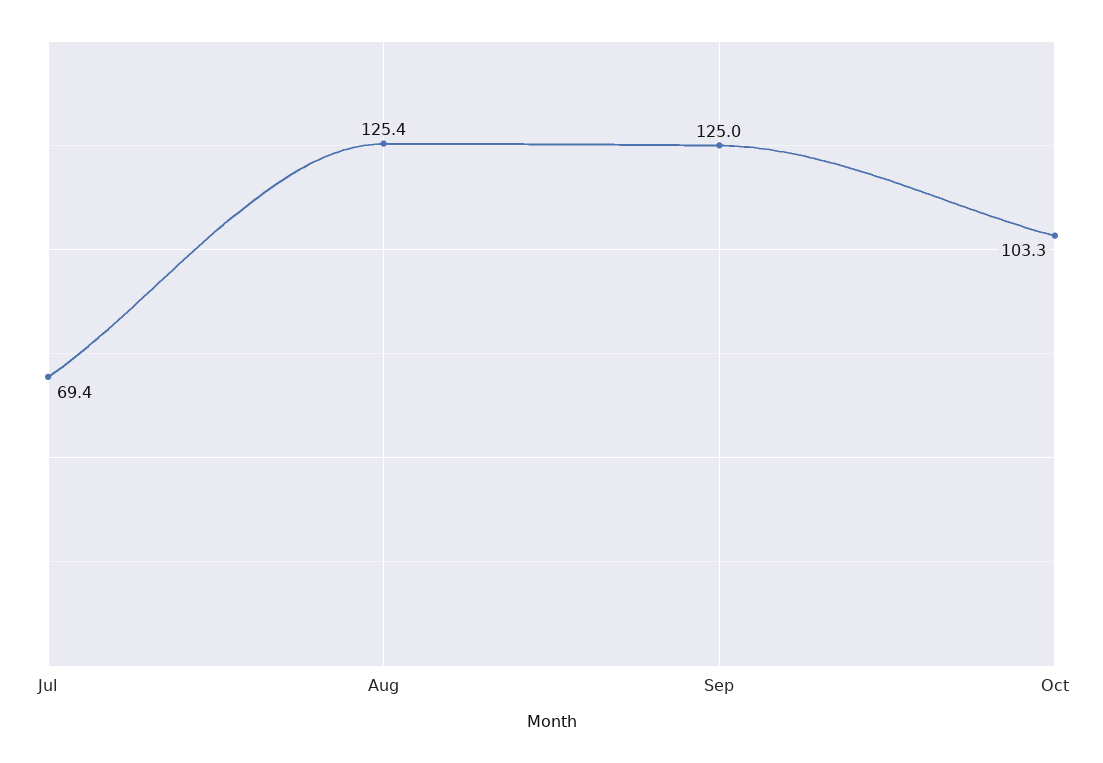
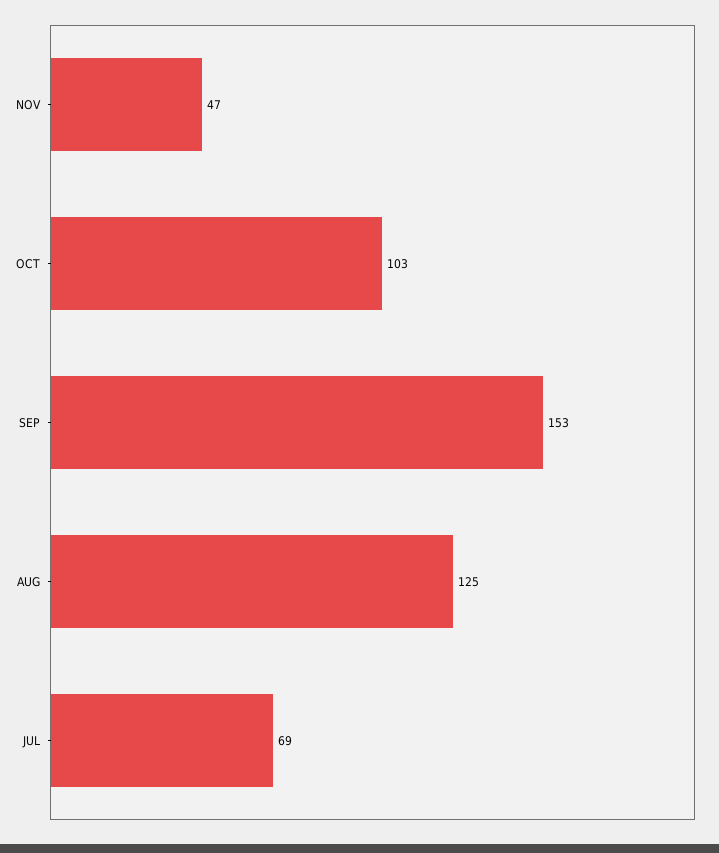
Sep: 125 -> 153
NOV: none -> 47

